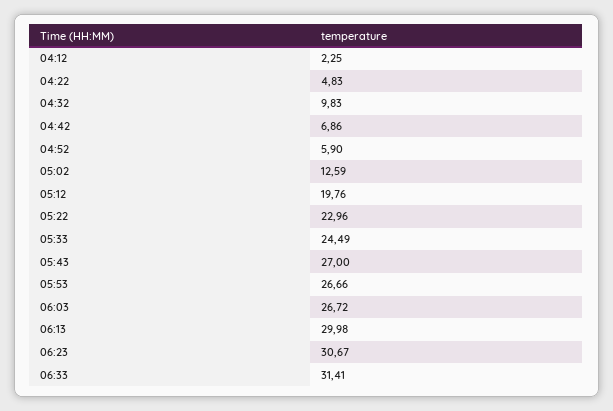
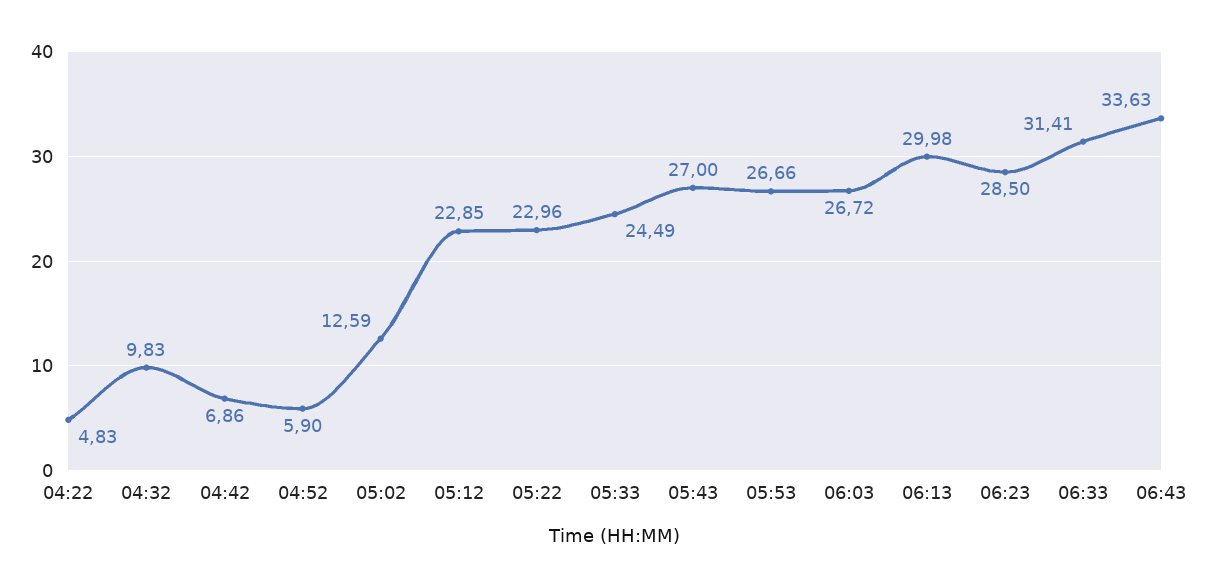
04:12: 2.25 -> none
05:12: 19.76 -> 22.85
06:23: 30.67 -> 28.5
06:43: none -> 33.63

